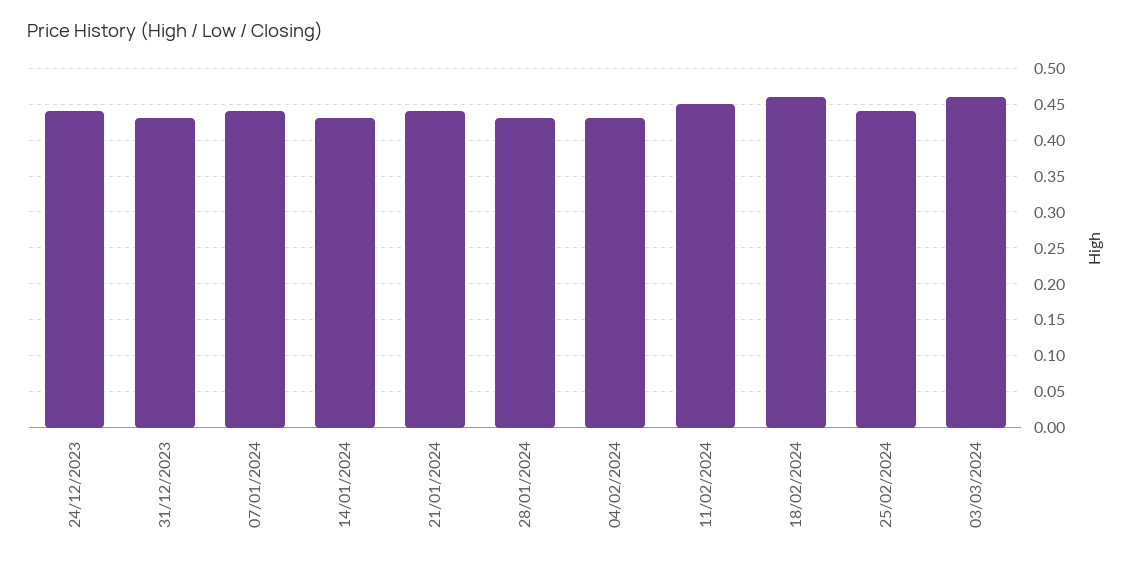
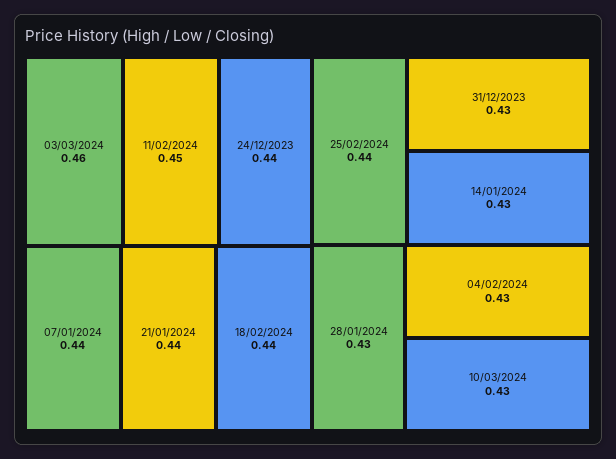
18/02/2024: 0.46 -> 0.44
10/03/2024: none -> 0.43

